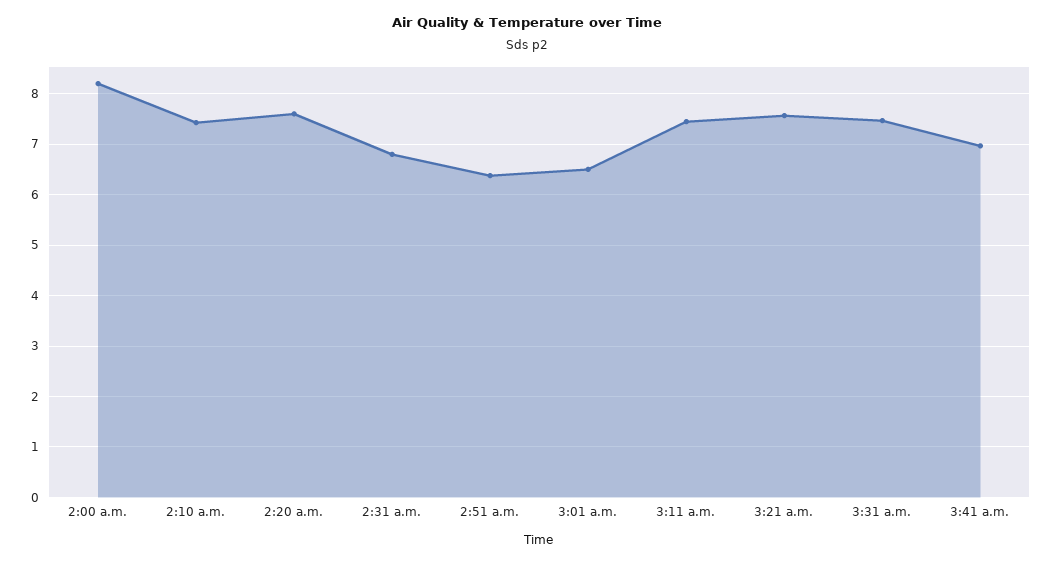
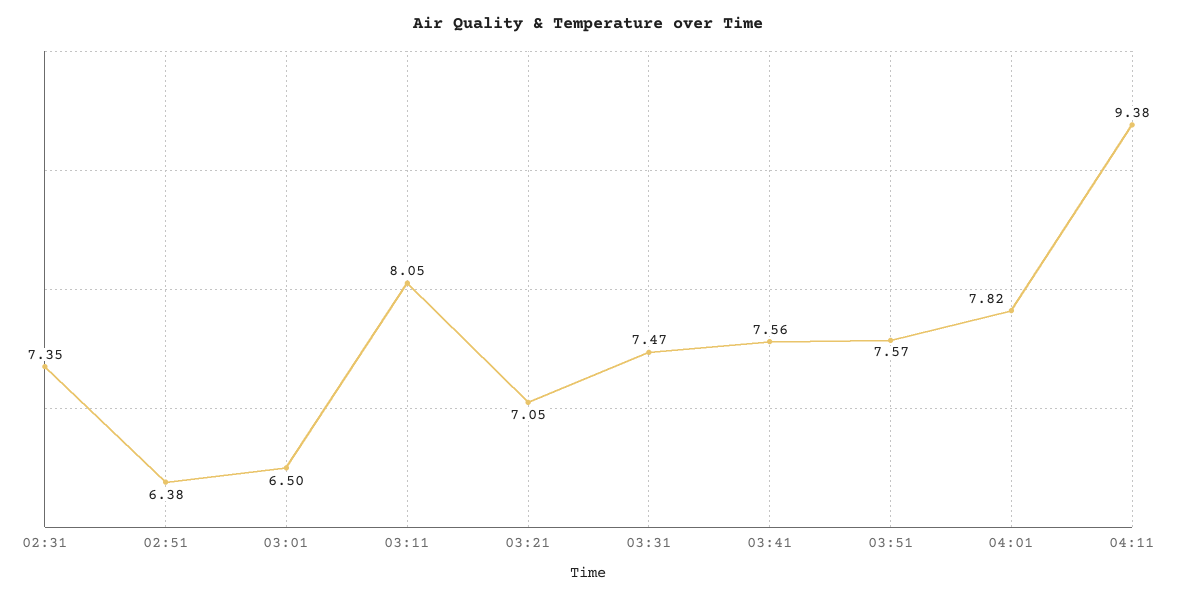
2:00 a.m.: 8.2 -> none
2:10 a.m.: 7.4 -> none
2:20 a.m.: 7.6 -> none
2:31 a.m.: 6.8 -> 7.35
3:11 a.m.: 7.4 -> 8.05
3:21 a.m.: 7.6 -> 7.05
3:41 a.m.: 7 -> 7.56
03:51: none -> 7.57
04:01: none -> 7.82
04:11: none -> 9.38

